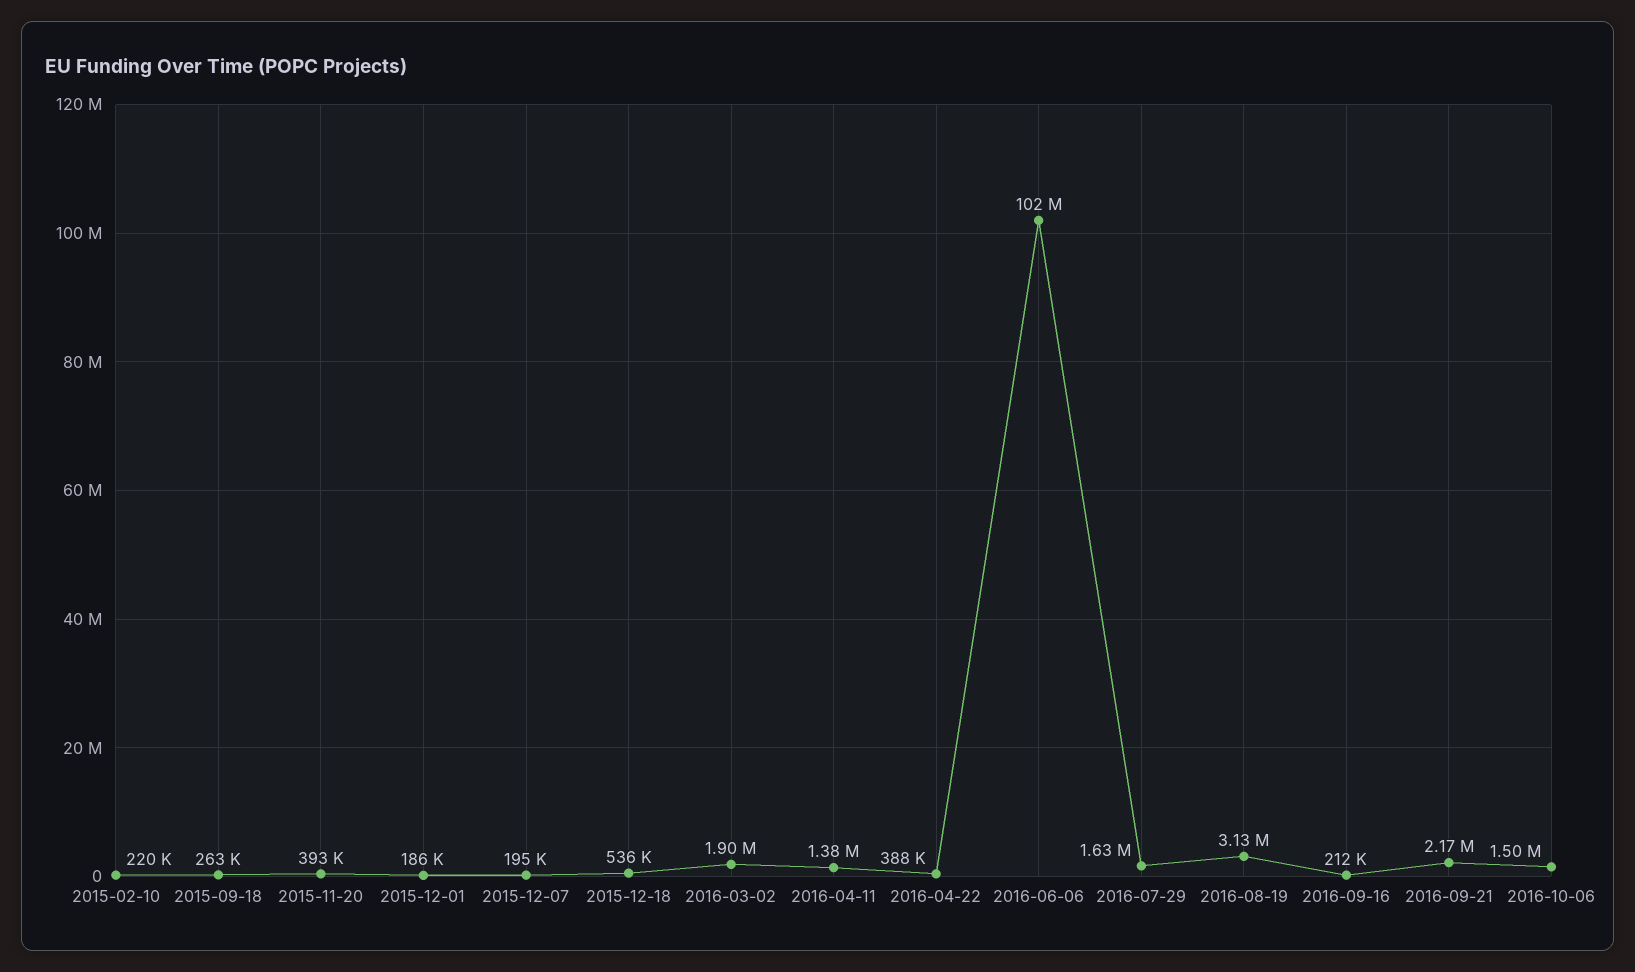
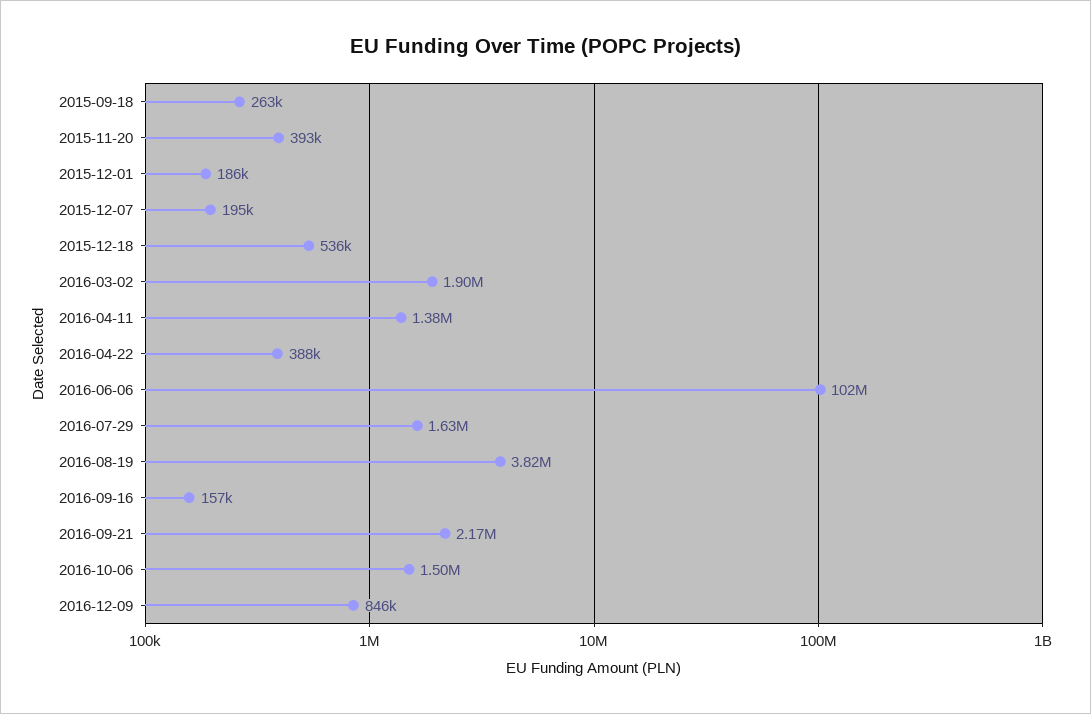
2015-02-10: 220000 -> none
2016-08-19: 3130000 -> 3820000
2016-09-16: 212000 -> 157000
2016-12-09: none -> 846000

